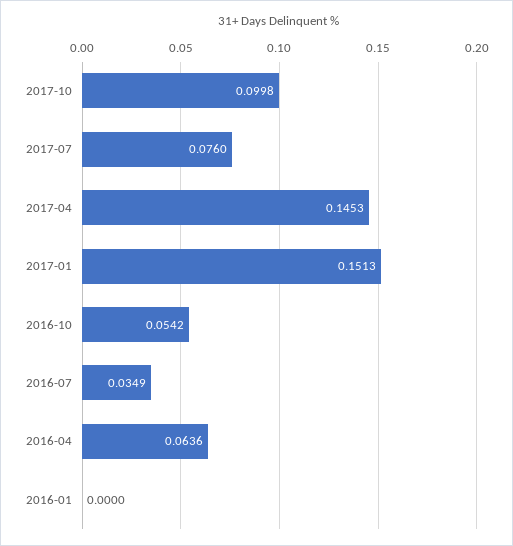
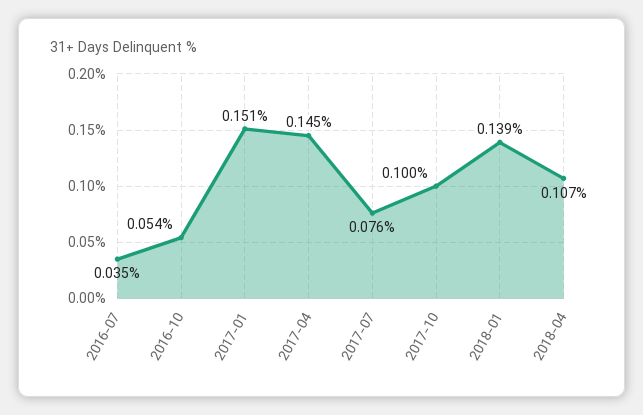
2016-04: 0.0636 -> none
2016-01: 0 -> none
2018-01: none -> 0.139
2018-04: none -> 0.107

